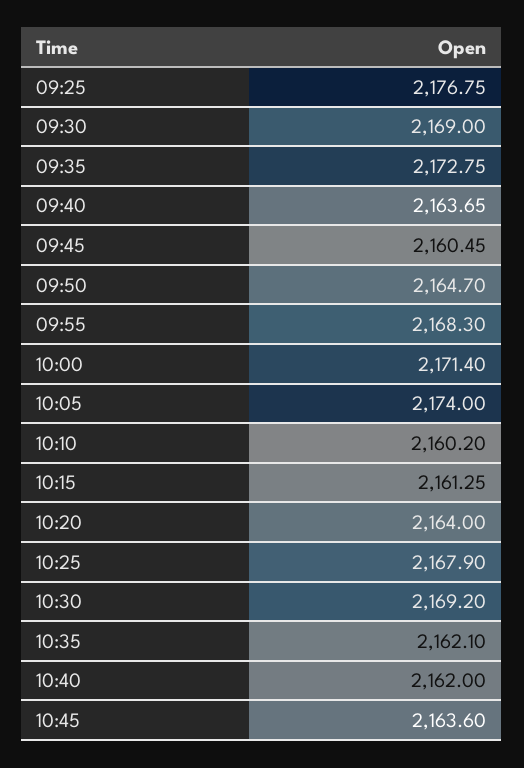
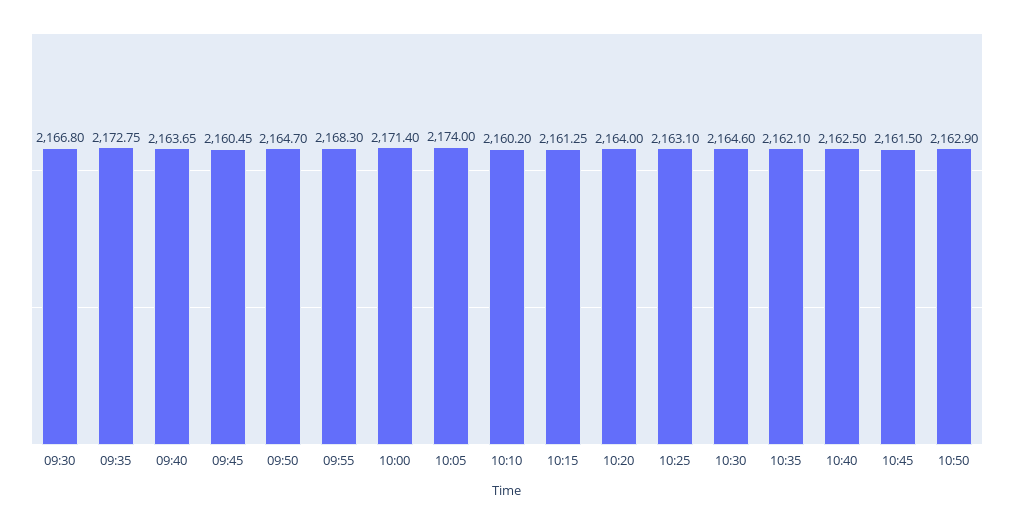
09:25: 2176.75 -> none
09:30: 2169 -> 2166.8
10:25: 2167.9 -> 2163.1
10:30: 2169.2 -> 2164.6
10:40: 2162 -> 2162.5
10:45: 2163.6 -> 2161.5
10:50: none -> 2162.9

